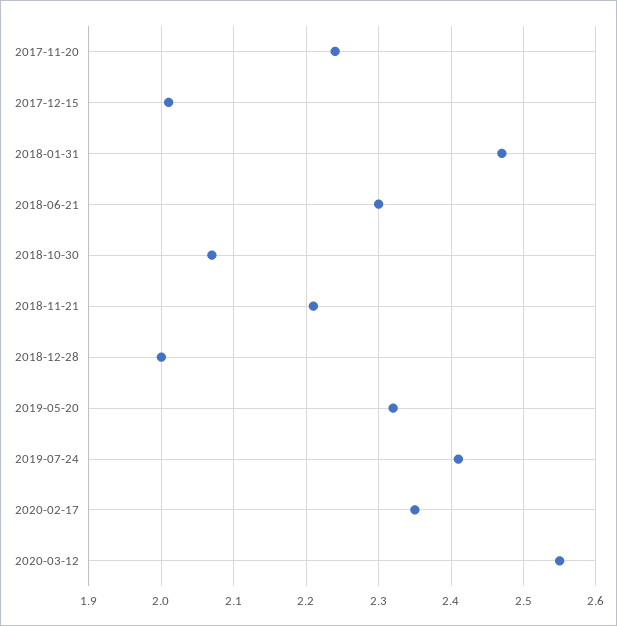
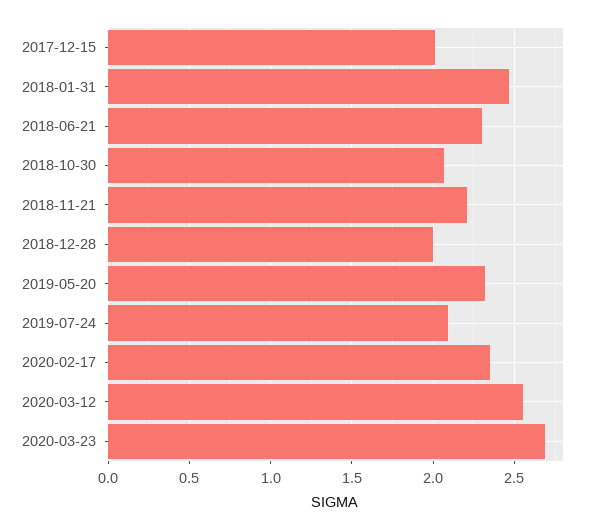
2017-11-20: 2.24 -> none
2019-07-24: 2.41 -> 2.1
2020-03-23: none -> 2.7

